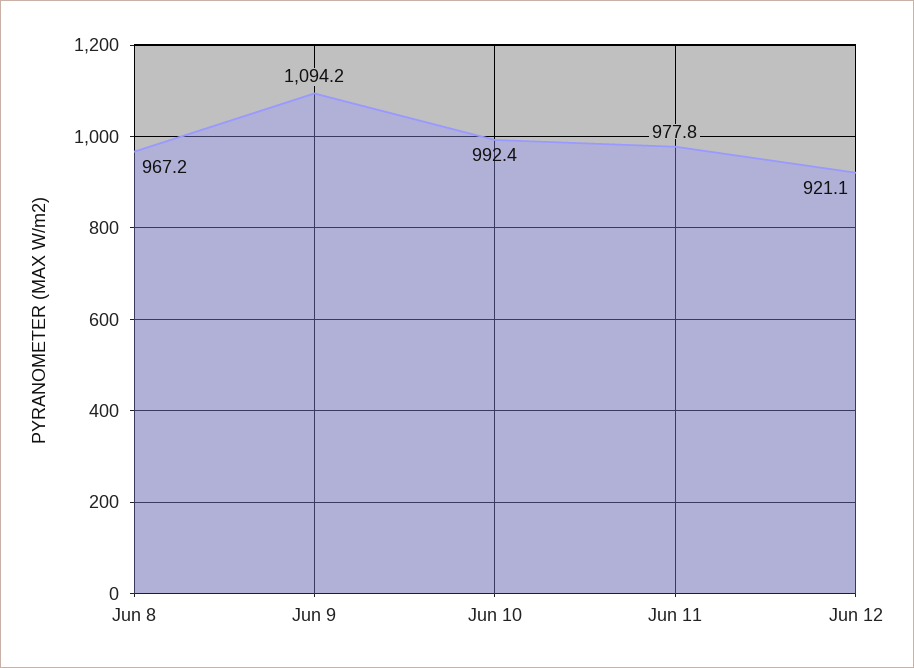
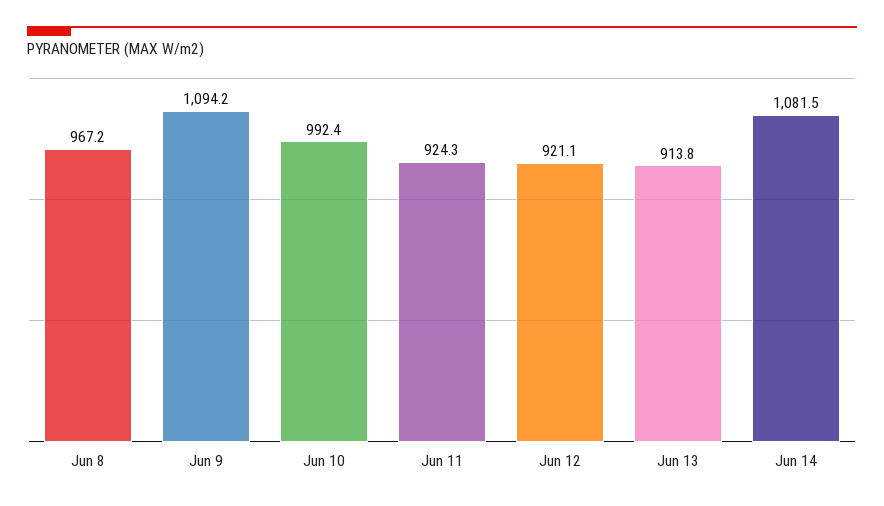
Jun 11: 977.8 -> 924.3
Jun 13: none -> 913.8
Jun 14: none -> 1081.5

